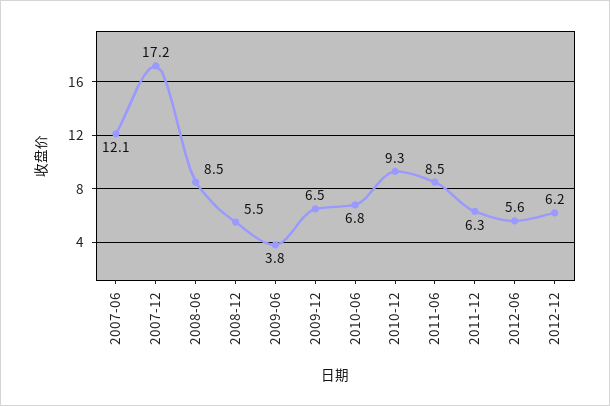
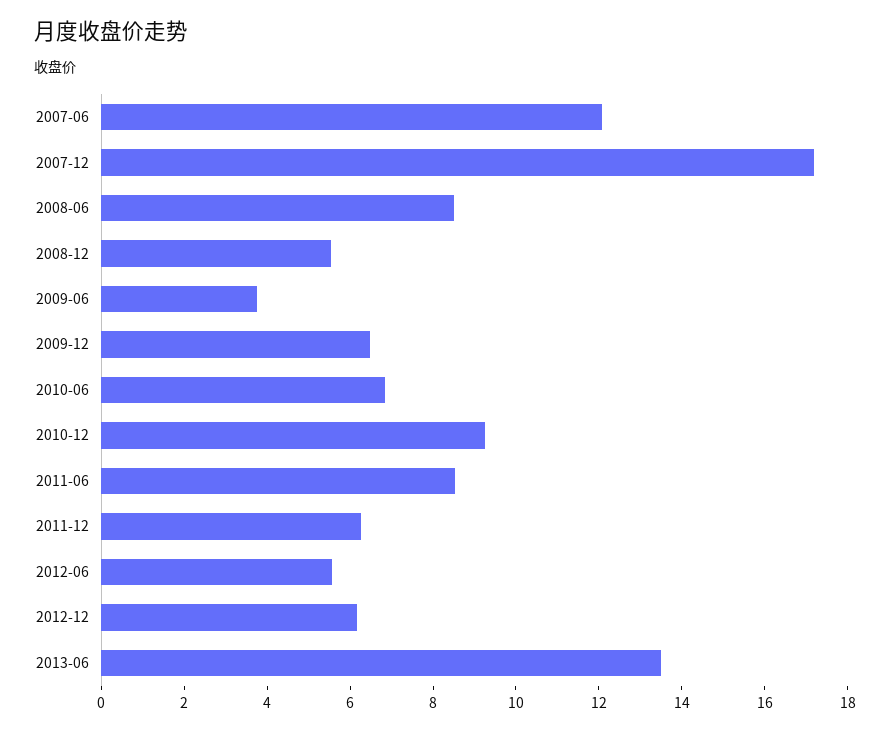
2013-06: none -> 13.5

